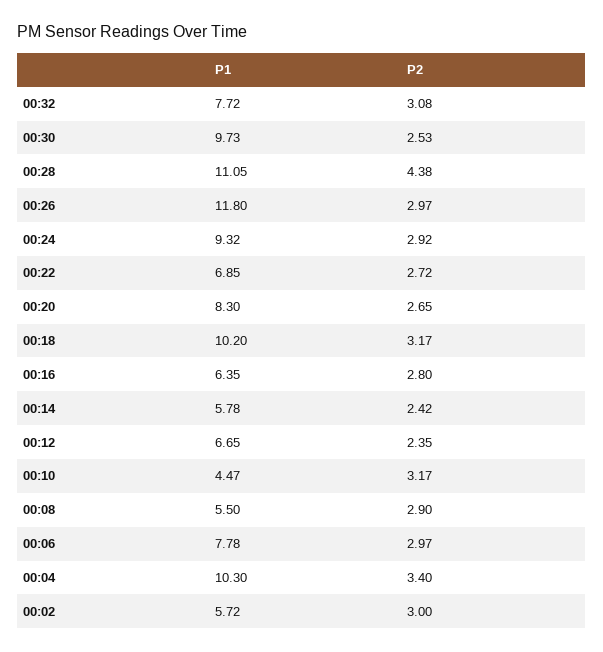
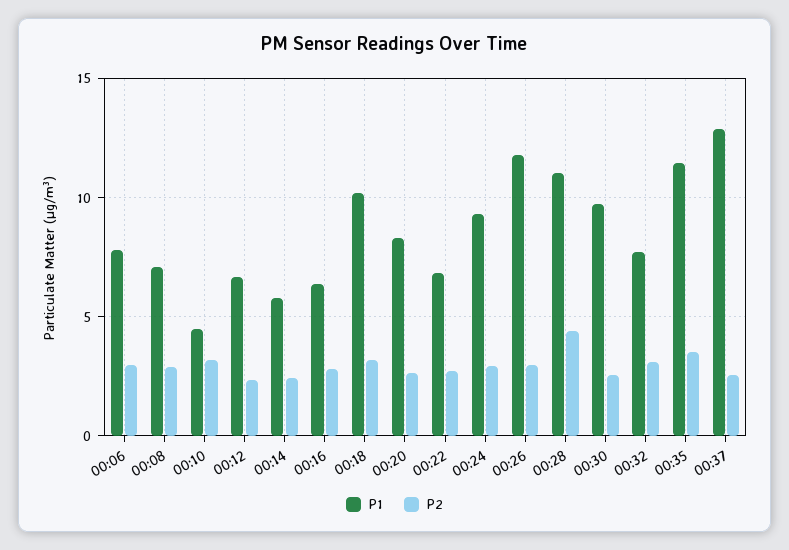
P1, 00:08: 5.5 -> 7
P1, 00:04: 10.3 -> none
P2, 00:04: 3.4 -> none
P1, 00:02: 5.72 -> none
P2, 00:02: 3 -> none
P1, 00:35: none -> 11.5
P2, 00:35: none -> 3.5
P1, 00:37: none -> 13
P2, 00:37: none -> 2.5

